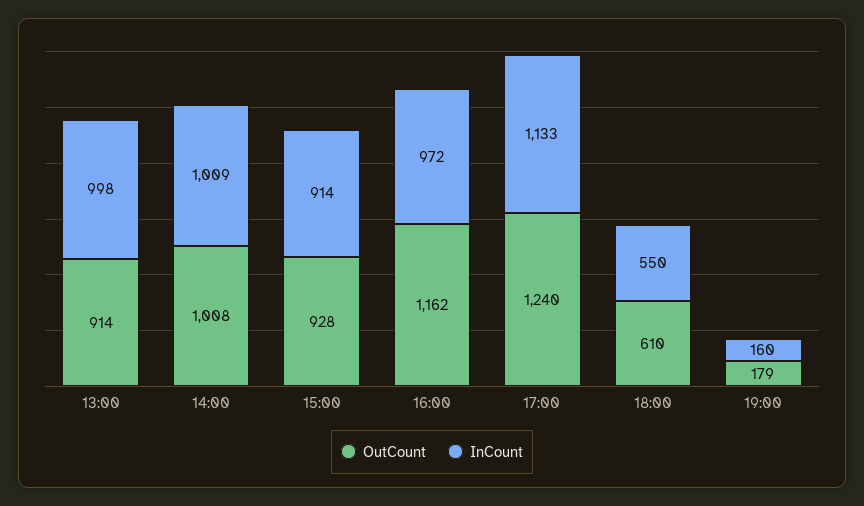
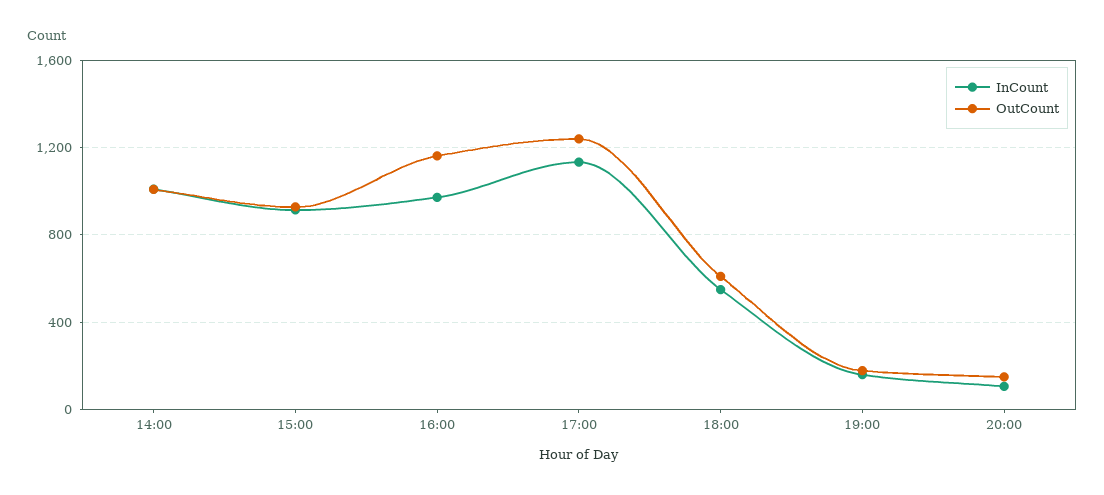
OutCount, 13:00: 914 -> none
InCount, 13:00: 998 -> none
InCount, 20:00: none -> 100
OutCount, 20:00: none -> 150

